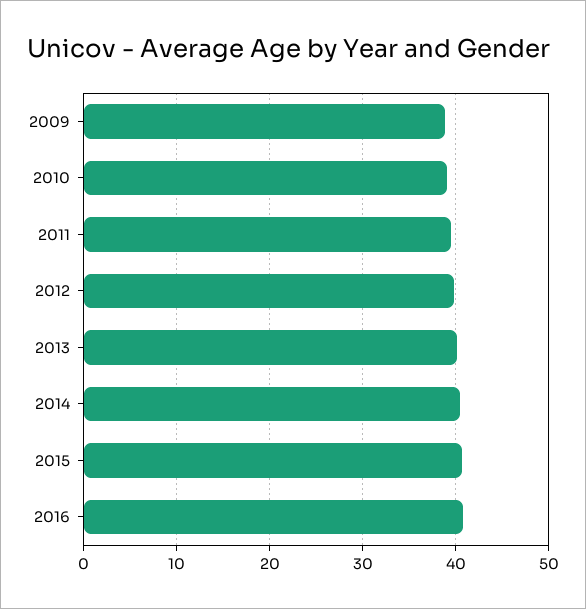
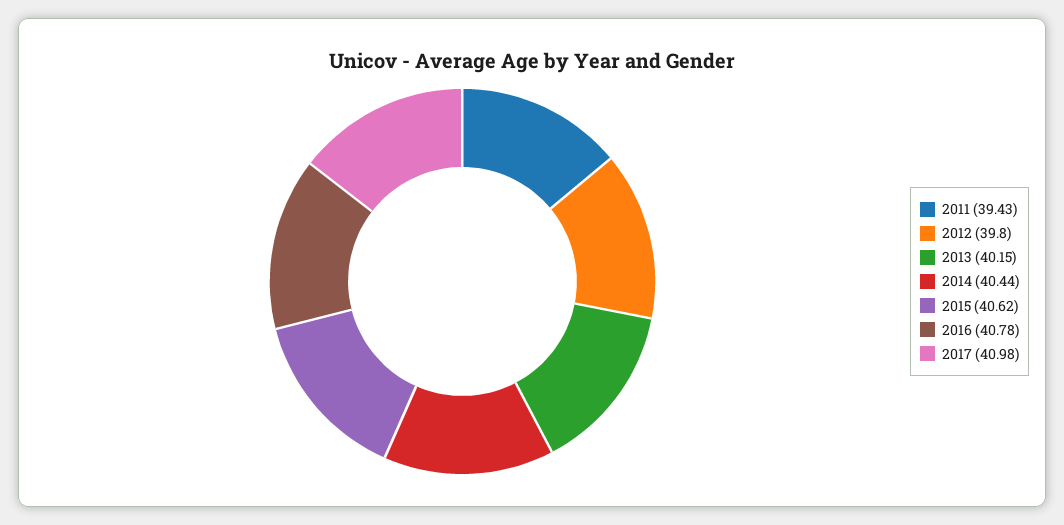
2009: 39 -> none
2010: 39 -> none
2017: none -> 40.98

